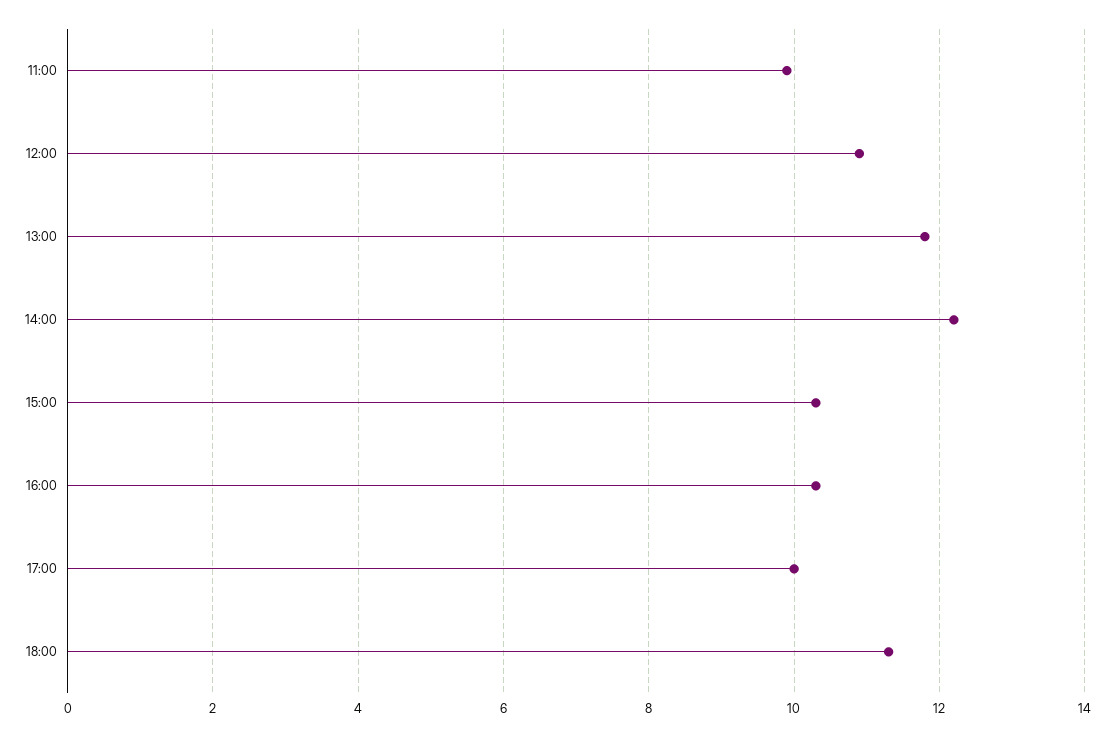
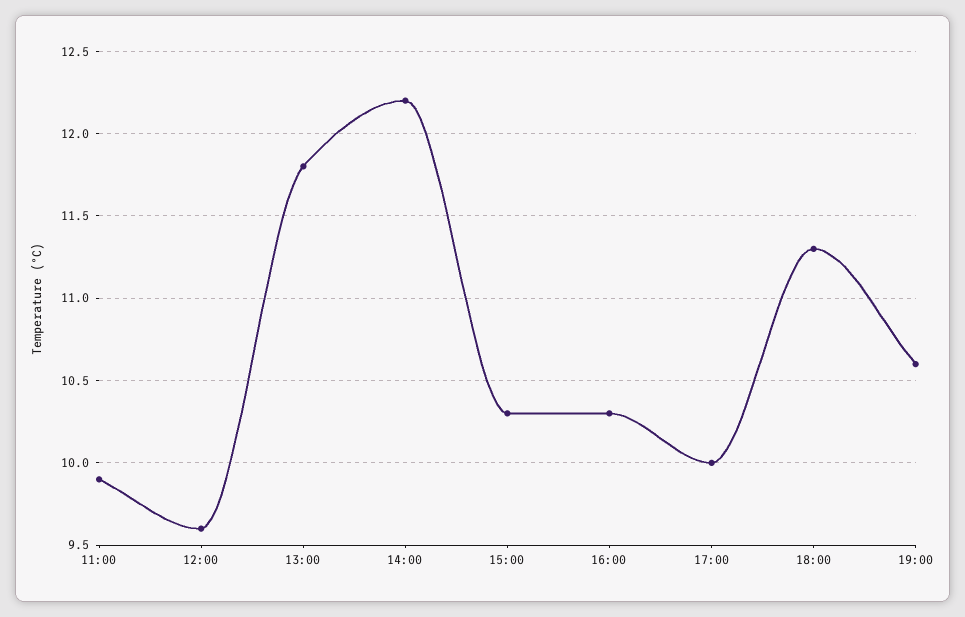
12:00: 11 -> 9.6
19:00: none -> 10.6

